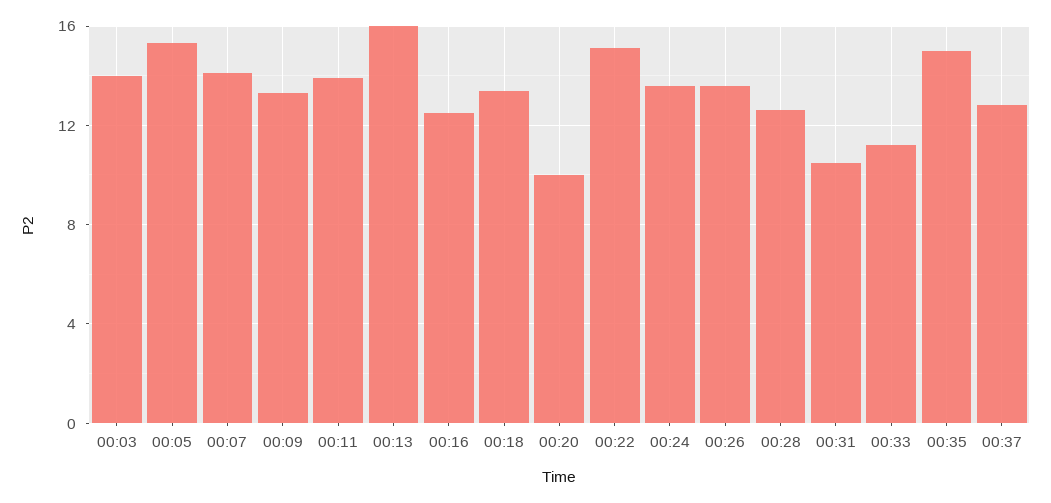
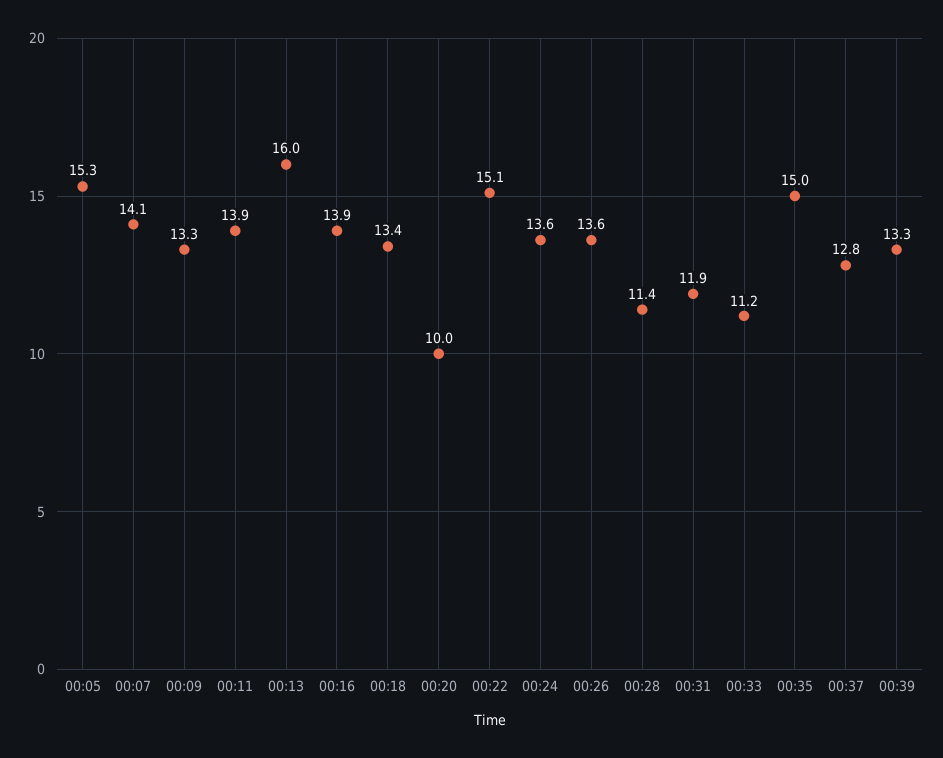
00:03: 14 -> none
00:16: 12.5 -> 13.9
00:28: 12.5 -> 11.4
00:31: 10.5 -> 11.9
00:39: none -> 13.3

